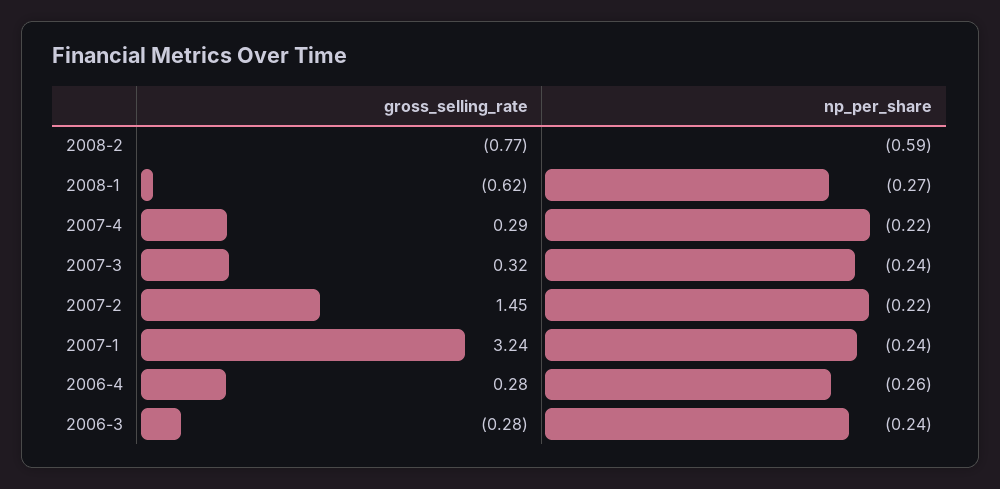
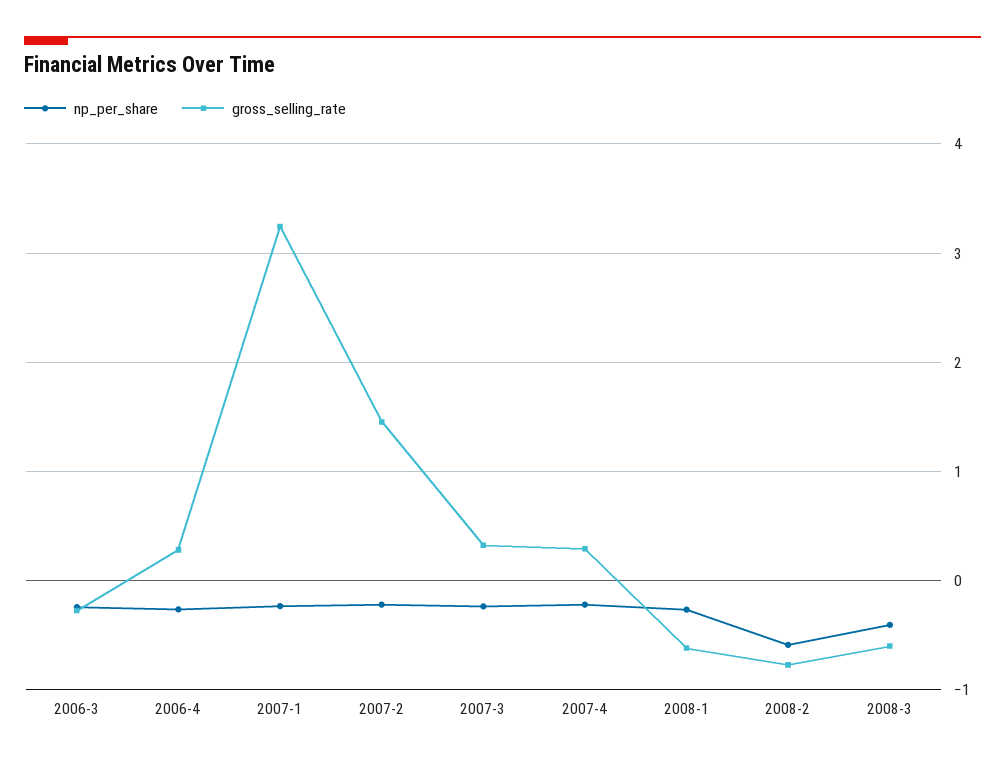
np_per_share, 2008-3: none -> -0.4
gross_selling_rate, 2008-3: none -> -0.6

